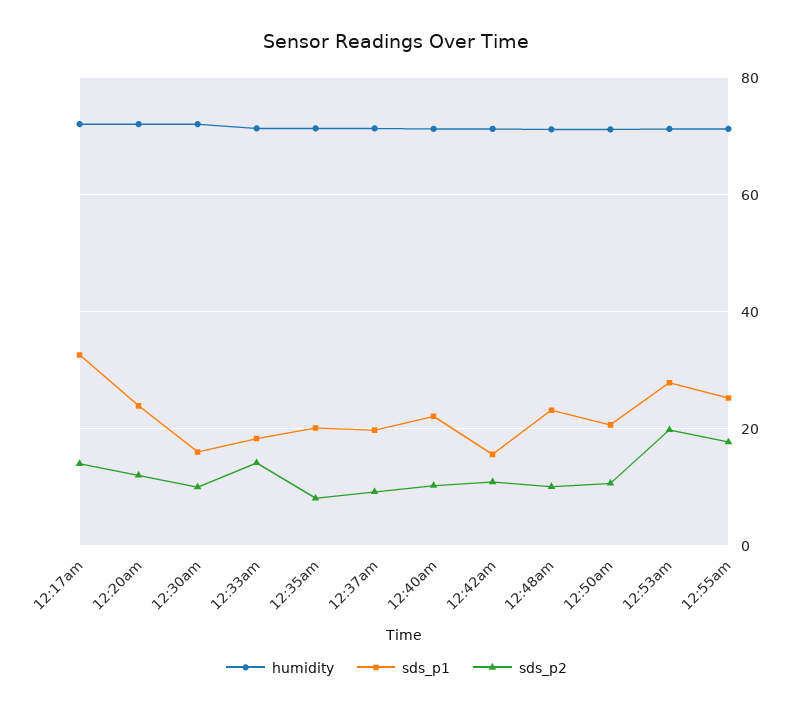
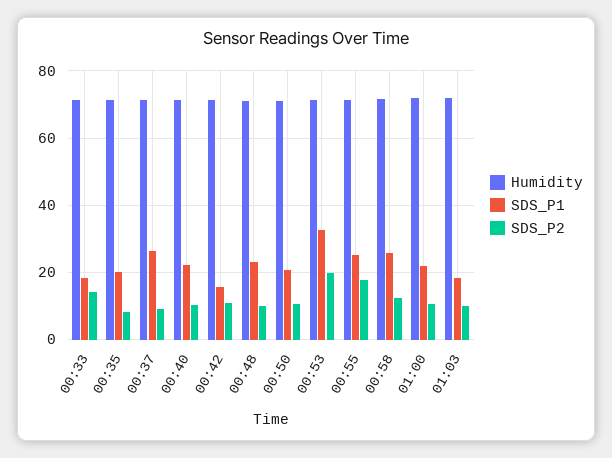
humidity, 12:17am: 72 -> none
sds_p1, 12:17am: 32 -> none
sds_p2, 12:17am: 14 -> none
humidity, 12:20am: 72 -> none
sds_p1, 12:20am: 24 -> none
sds_p2, 12:20am: 12 -> none
humidity, 12:30am: 72 -> none
sds_p1, 12:30am: 16 -> none
sds_p2, 12:30am: 10 -> none
sds_p1, 12:37am: 20 -> 26
sds_p1, 12:53am: 28 -> 32
humidity, 00:58: none -> 72
sds_p1, 00:58: none -> 26
sds_p2, 00:58: none -> 12
humidity, 01:00: none -> 72
sds_p1, 01:00: none -> 22
sds_p2, 01:00: none -> 10
humidity, 01:03: none -> 72
sds_p1, 01:03: none -> 18
sds_p2, 01:03: none -> 10

